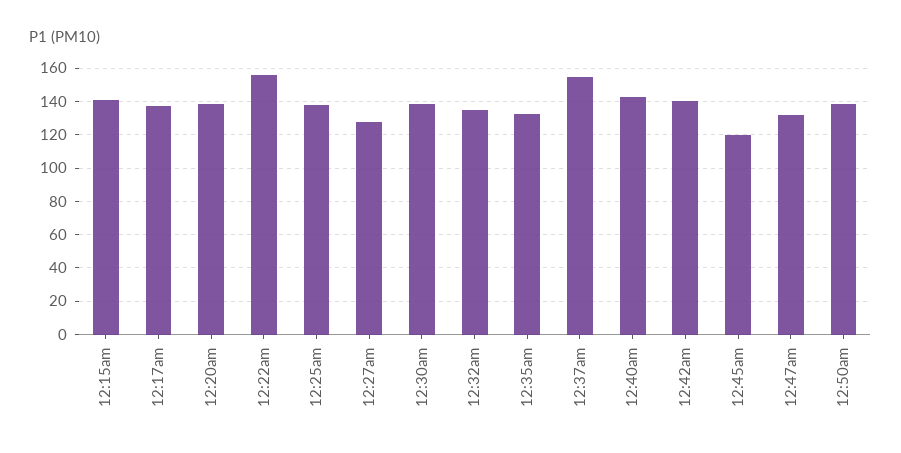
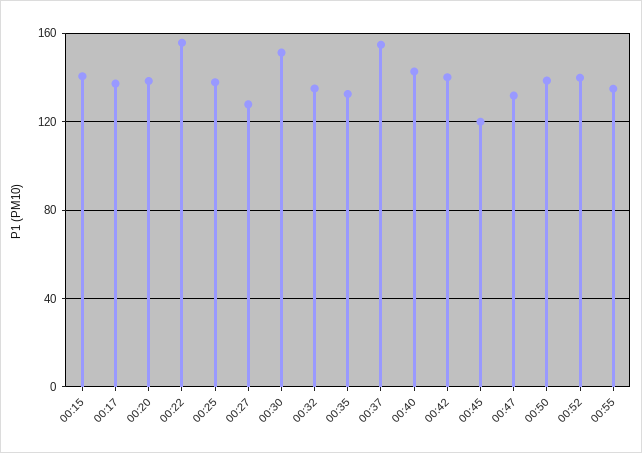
12:30am: 140 -> 150
00:52: none -> 140
00:55: none -> 135

